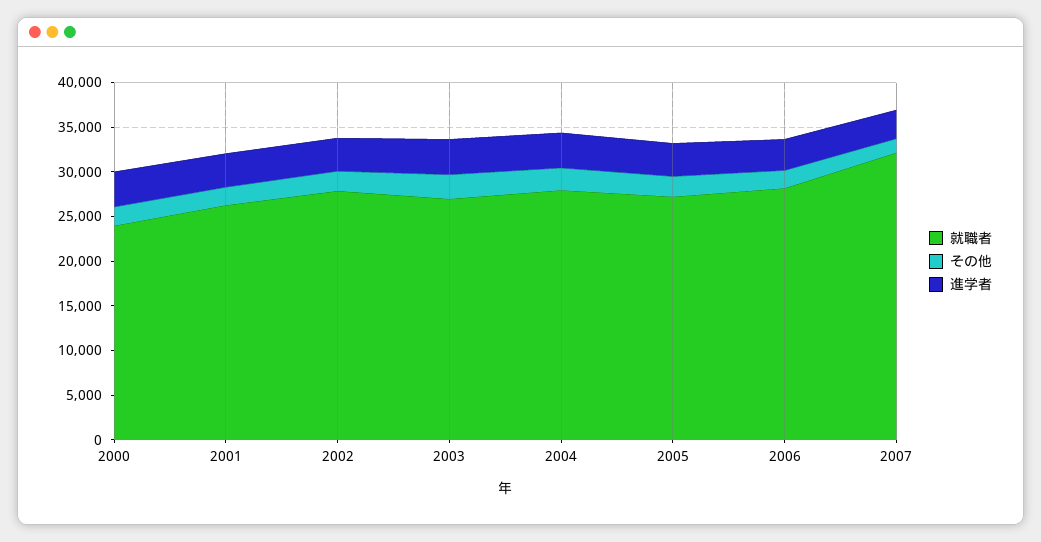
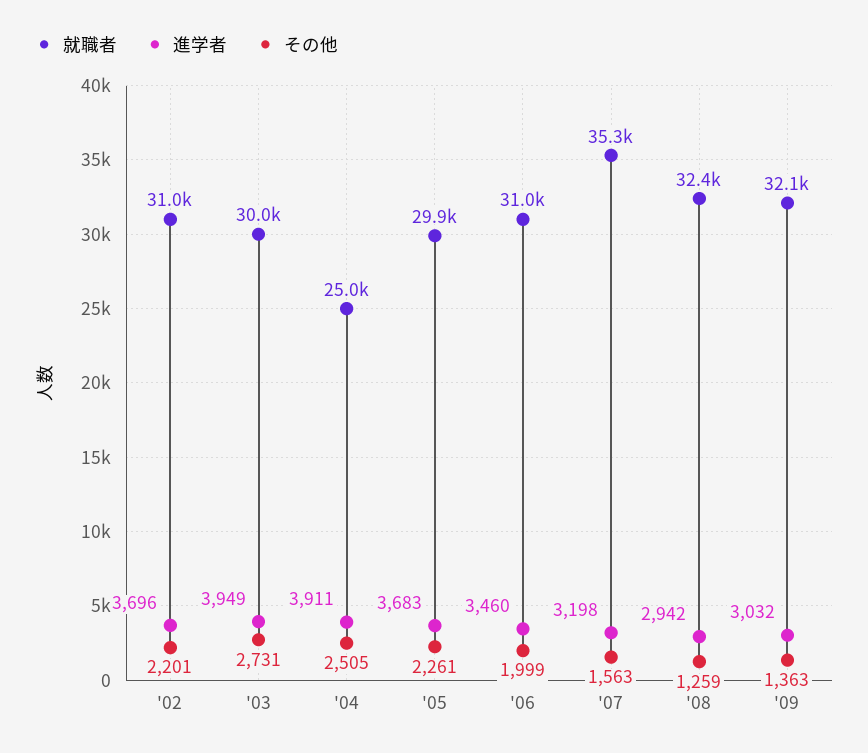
就職者, 2000: 24000 -> none
その他, 2000: 2000 -> none
進学者, 2000: 4000 -> none
就職者, 2001: 26000 -> none
その他, 2001: 2000 -> none
進学者, 2001: 4000 -> none
就職者, 2002: 28000 -> 31000
就職者, 2003: 27000 -> 30000
就職者, 2004: 28000 -> 25000
就職者, 2005: 27000 -> 29900
就職者, 2006: 28000 -> 31000
就職者, 2007: 32000 -> 35300
就職者, '08: none -> 32400
進学者, '08: none -> 2942
その他, '08: none -> 1259
就職者, '09: none -> 32100
進学者, '09: none -> 3032
その他, '09: none -> 1363

